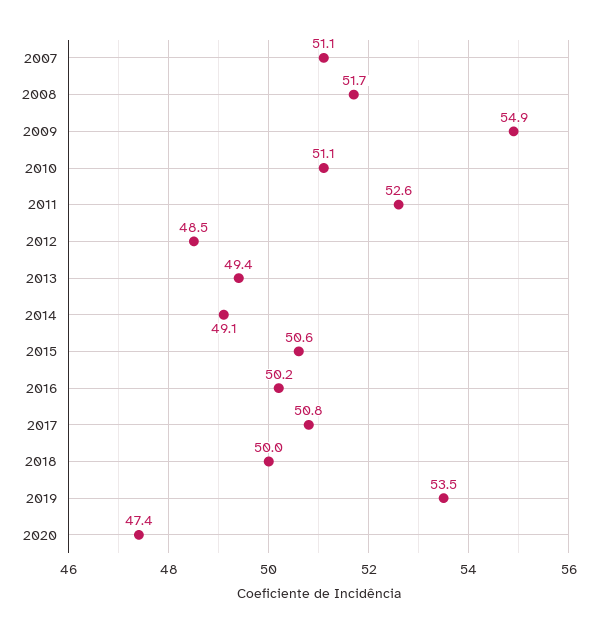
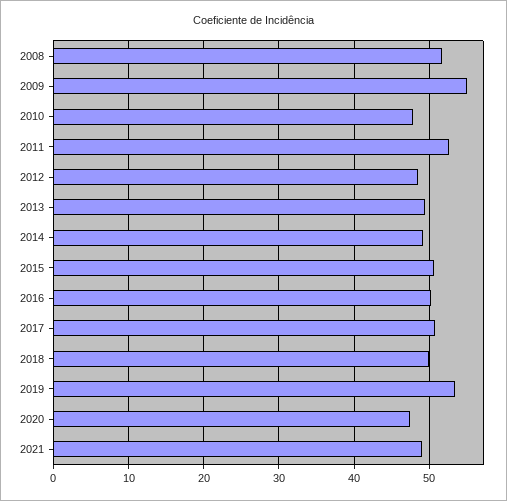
2007: 51.1 -> none
2010: 51.1 -> 48
2021: none -> 49

